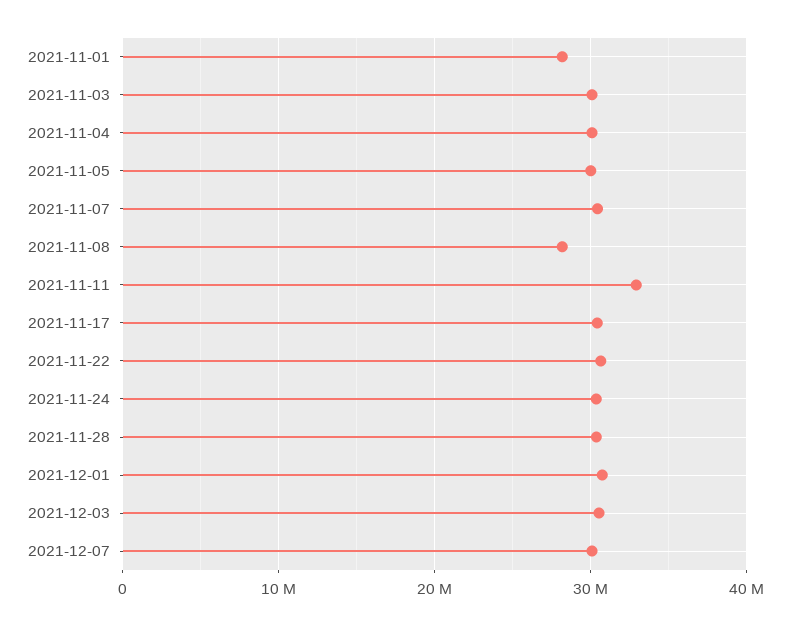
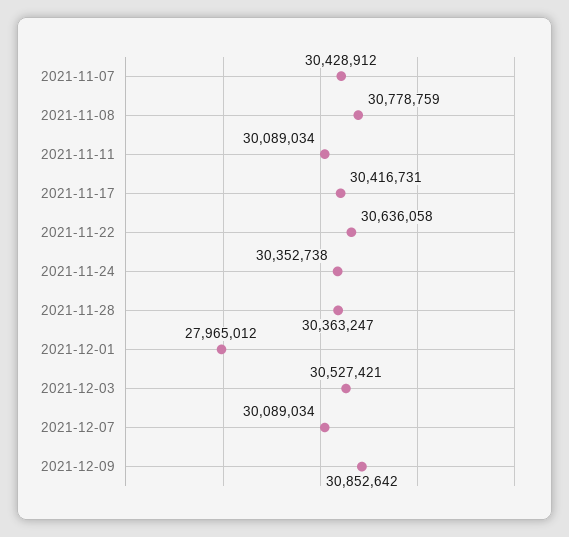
2021-11-01: 28000000 -> none
2021-11-03: 30000000 -> none
2021-11-04: 30000000 -> none
2021-11-05: 30000000 -> none
2021-11-08: 28000000 -> 30778759
2021-11-11: 33000000 -> 30089034
2021-12-01: 31000000 -> 27965012
2021-12-09: none -> 30852642

